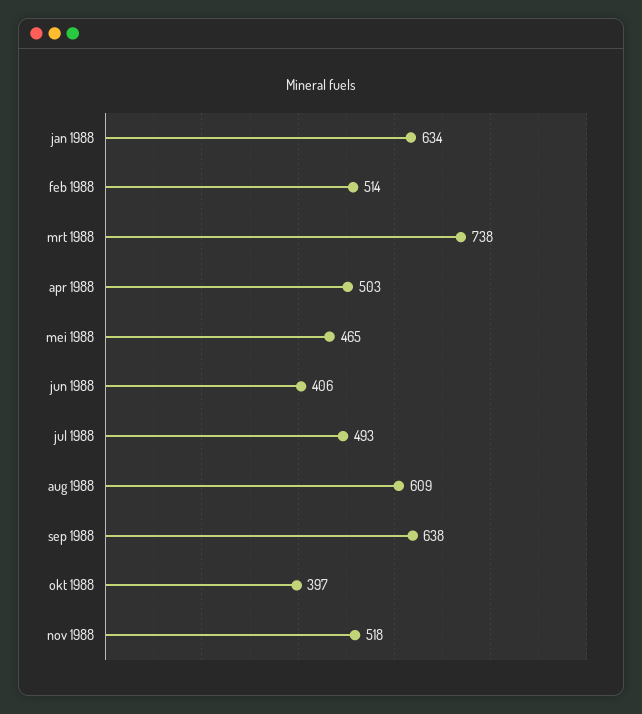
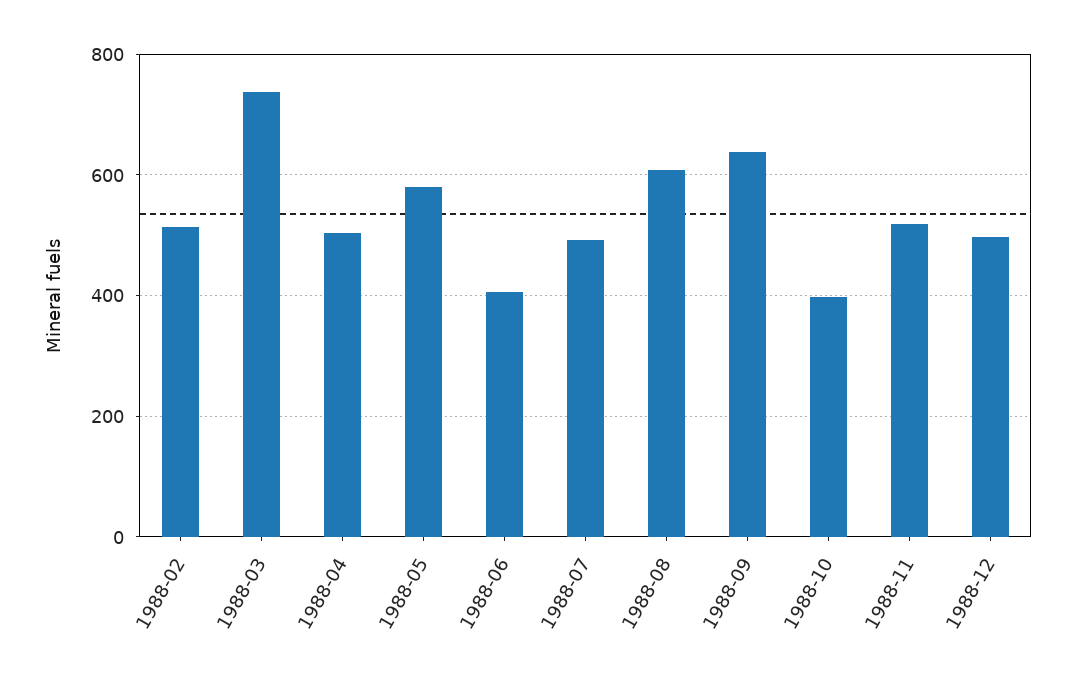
jan 1988: 634 -> none
mei 1988: 465 -> 580
1988-12: none -> 500

